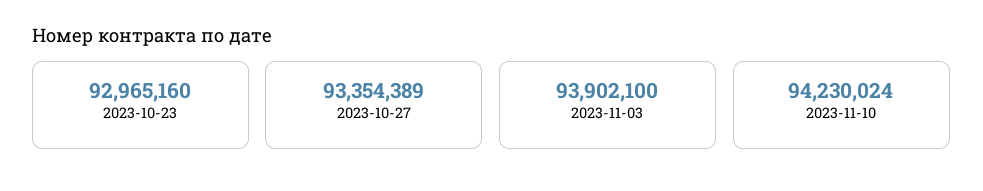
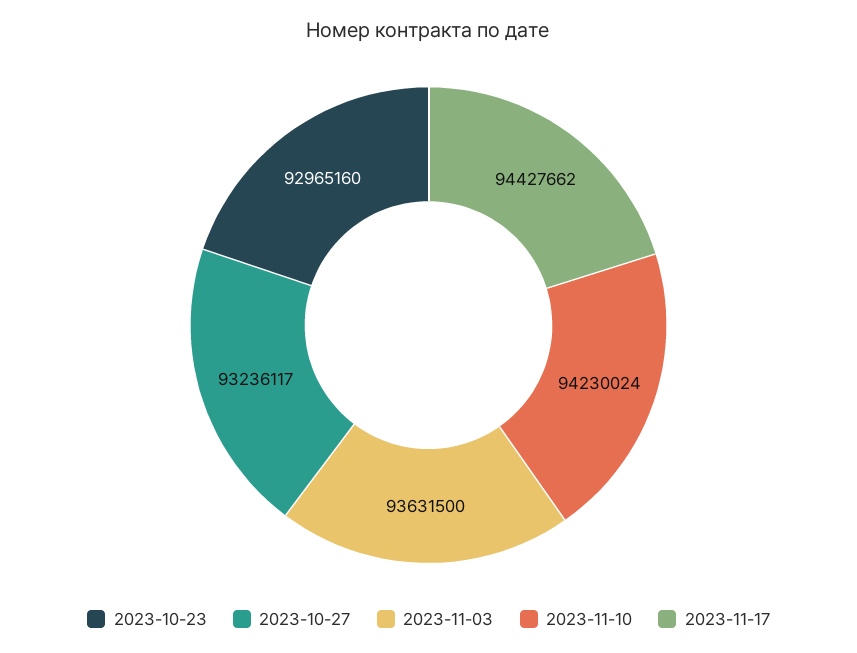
2023-10-27: 93354389 -> 93236117
2023-11-03: 93902100 -> 93631500
2023-11-17: none -> 94427662

